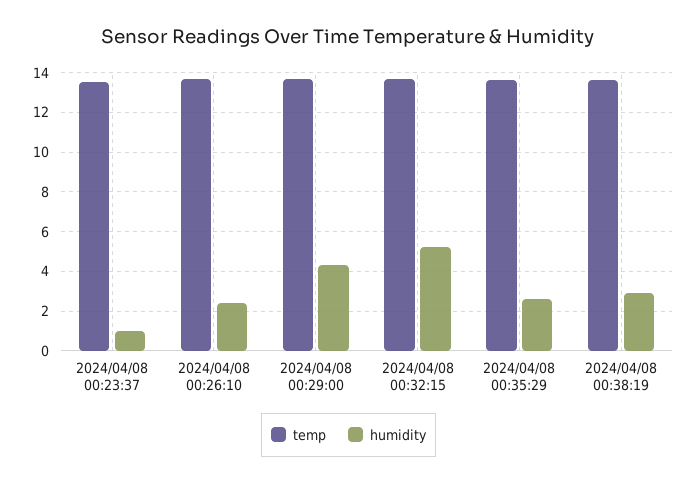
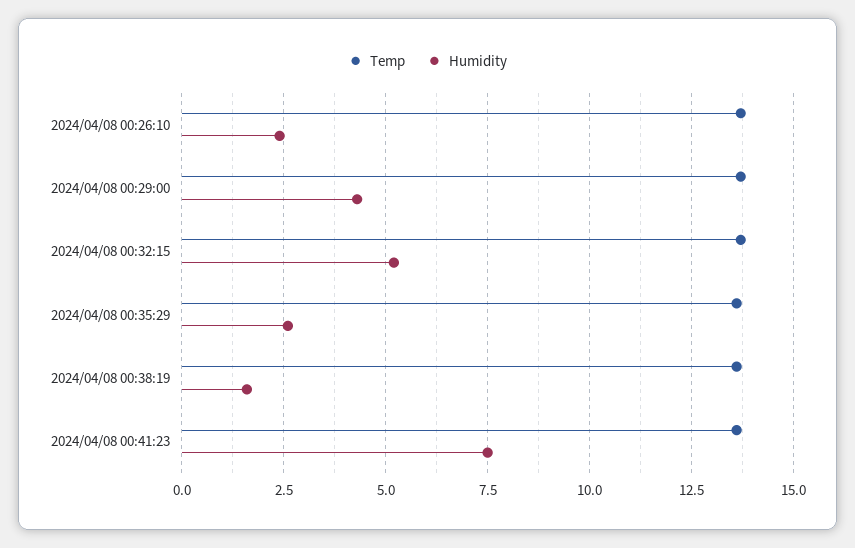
temp, 2024/04/08 00:23:37: 13.5 -> none
humidity, 2024/04/08 00:23:37: 1 -> none
humidity, 2024/04/08 00:38:19: 3 -> 1.5
temp, 2024/04/08 00:41:23: none -> 13.5
humidity, 2024/04/08 00:41:23: none -> 7.5

